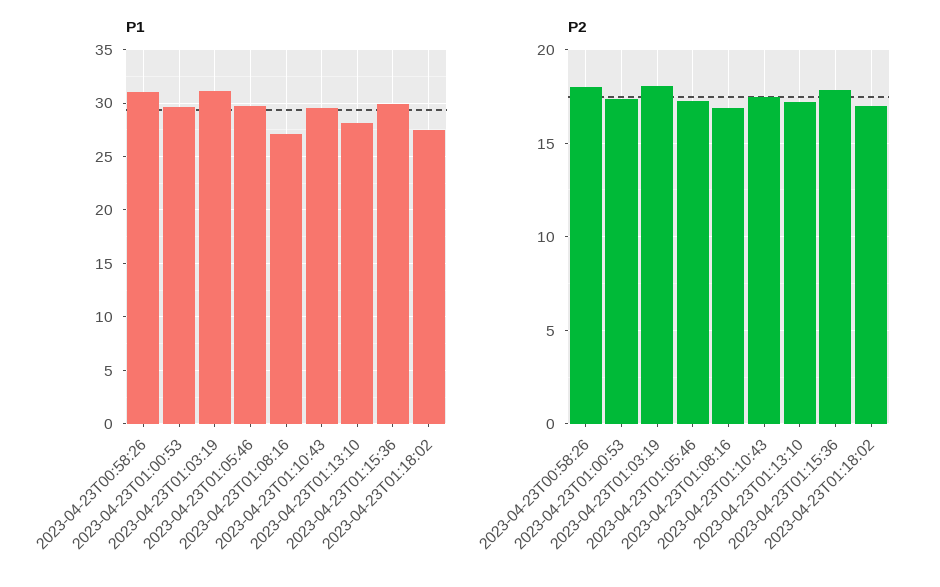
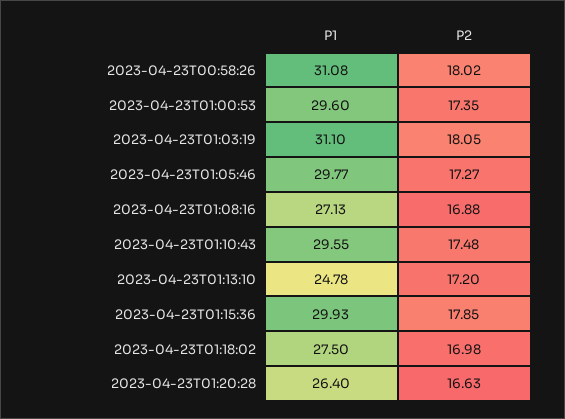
P1, 2023-04-23T01:13:10: 28 -> 24.78
P1, 2023-04-23T01:20:28: none -> 26.4
P2, 2023-04-23T01:20:28: none -> 16.63

